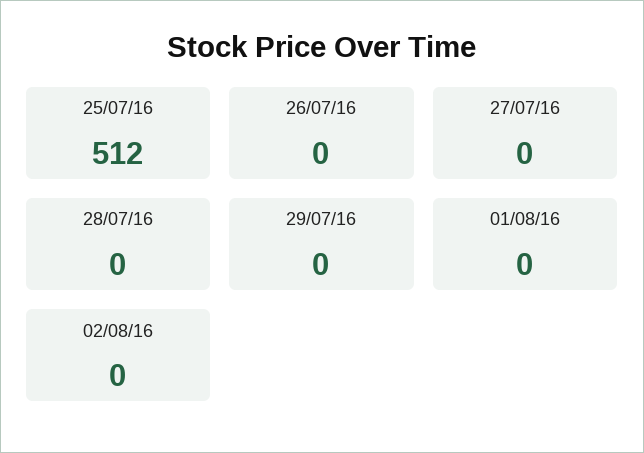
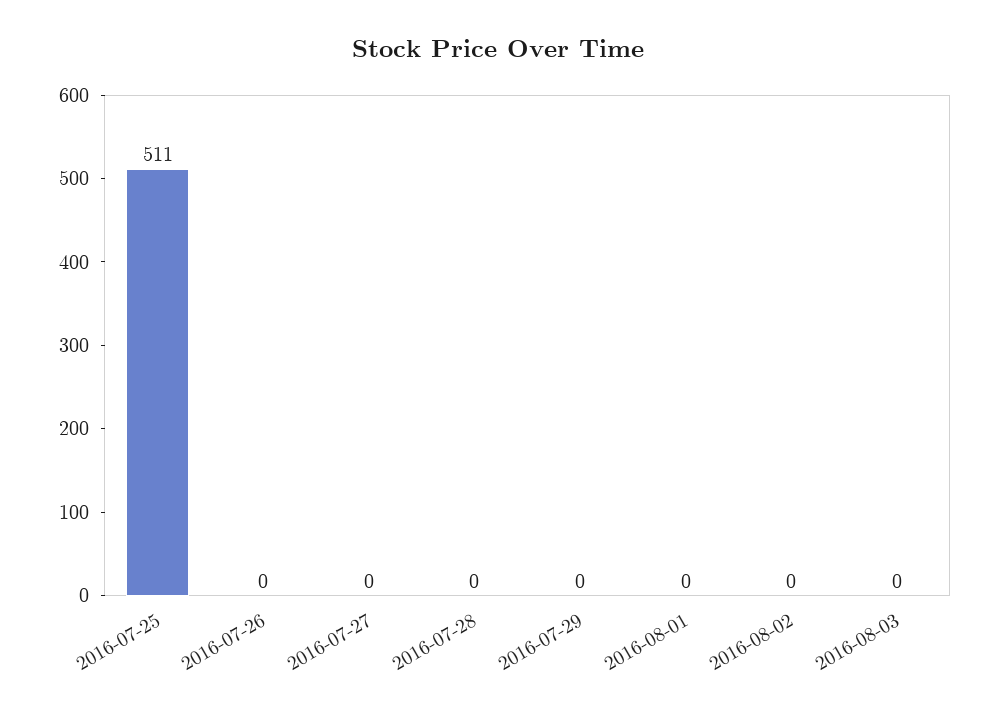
25/07/16: 512 -> 511
2016-08-03: none -> 0

